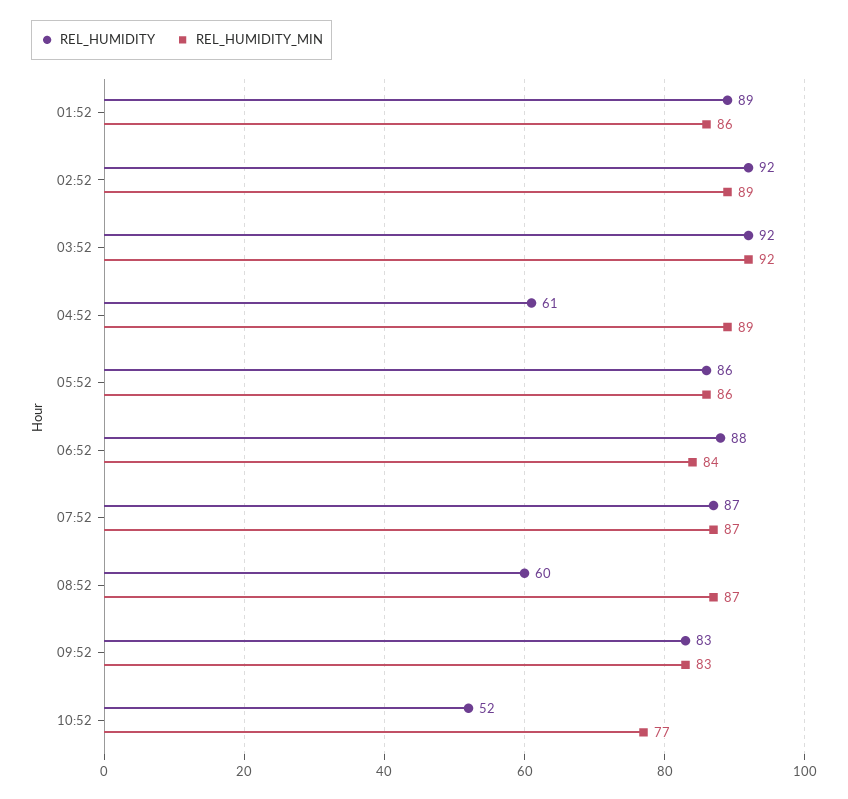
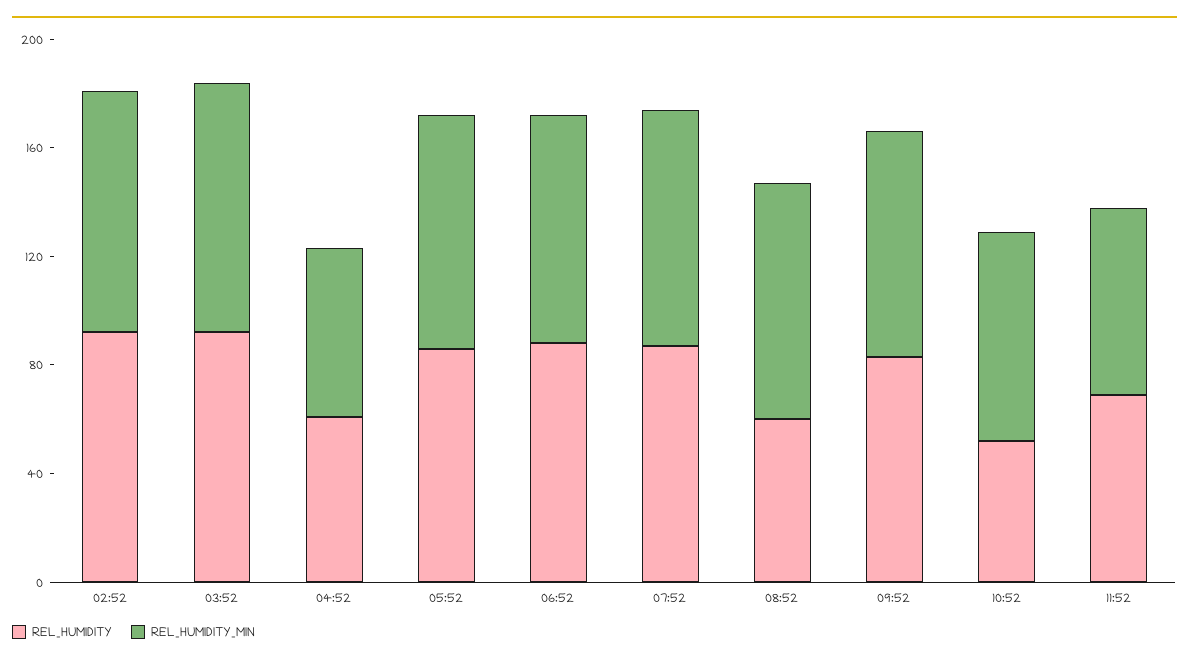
REL_HUMIDITY, 01:52: 89 -> none
REL_HUMIDITY_MIN, 01:52: 86 -> none
REL_HUMIDITY_MIN, 04:52: 89 -> 60
REL_HUMIDITY, 11:52: none -> 70
REL_HUMIDITY_MIN, 11:52: none -> 70

